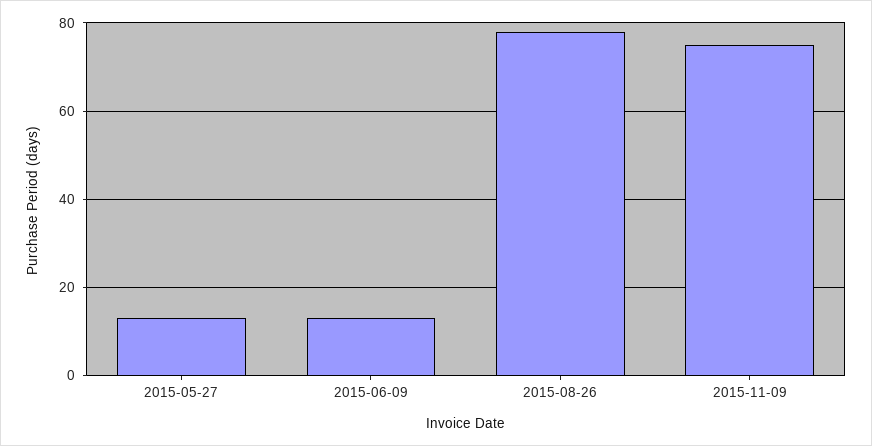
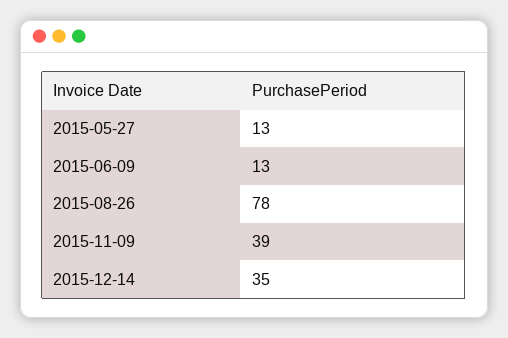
2015-11-09: 75 -> 39
2015-12-14: none -> 35

